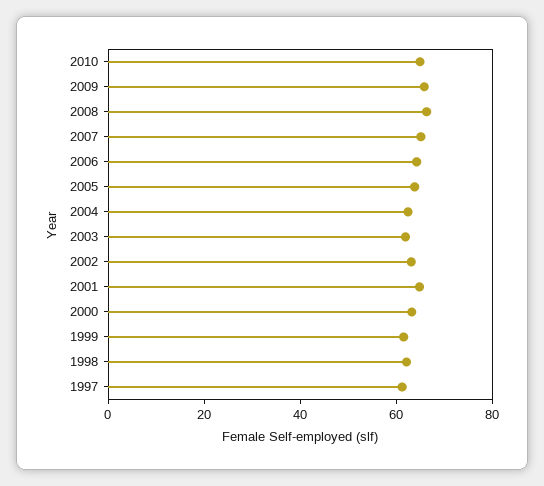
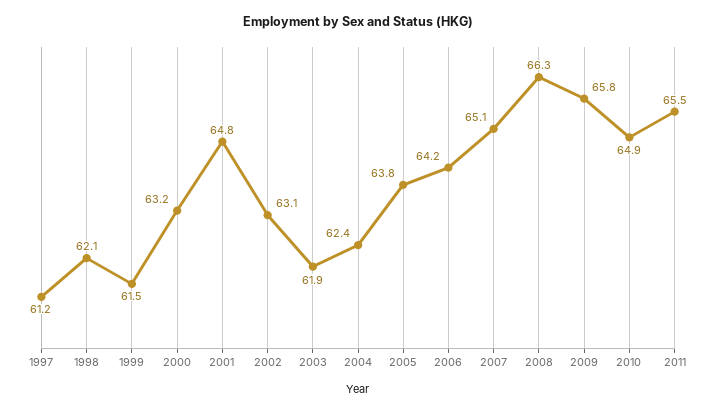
2011: none -> 65.5

